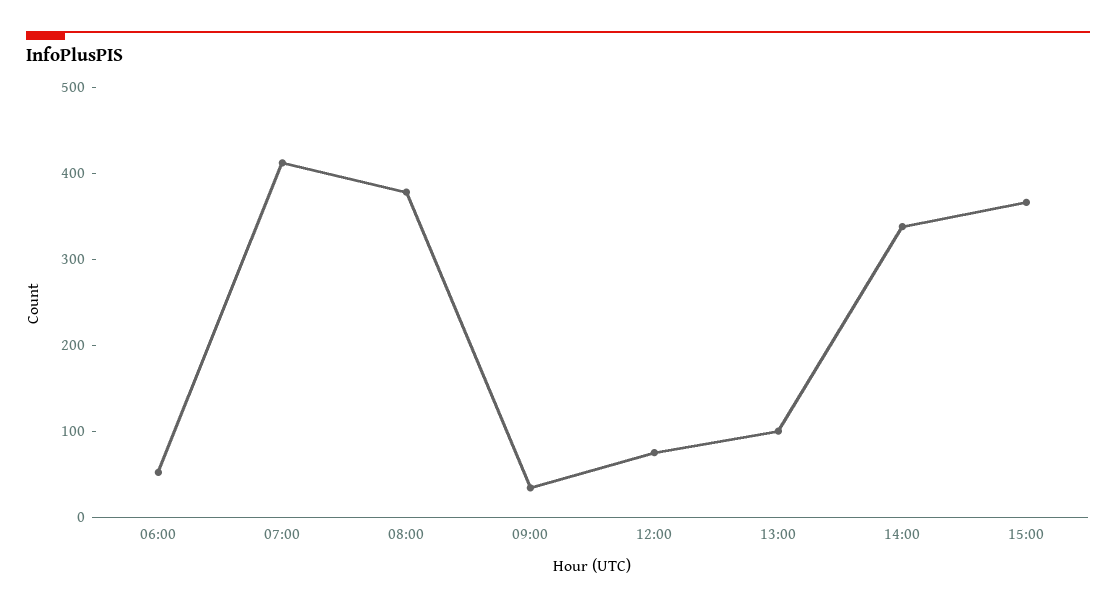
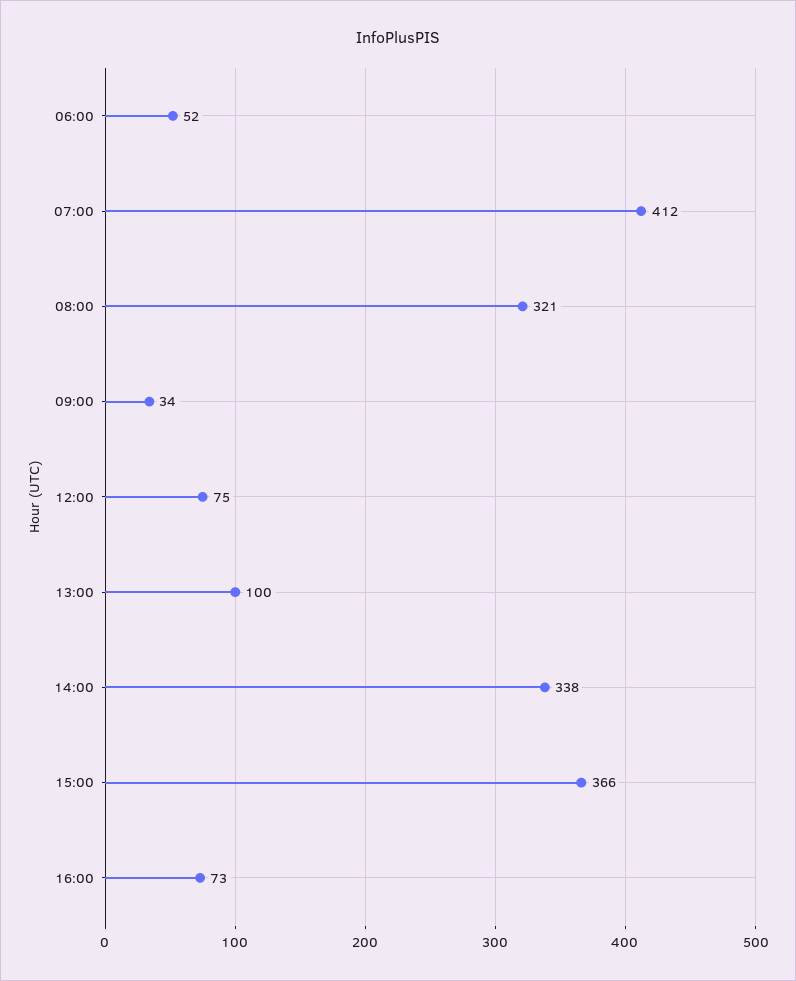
08:00: 380 -> 321
16:00: none -> 73

